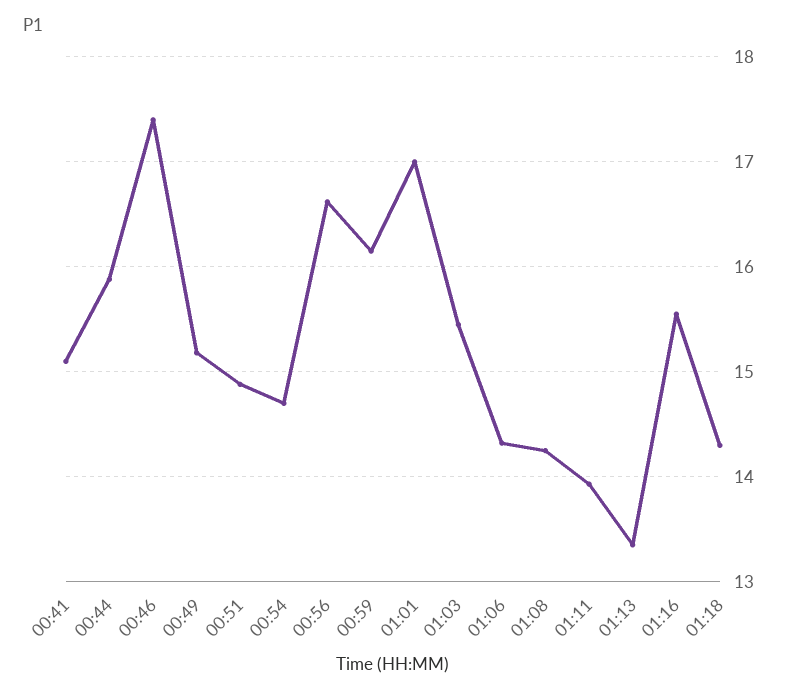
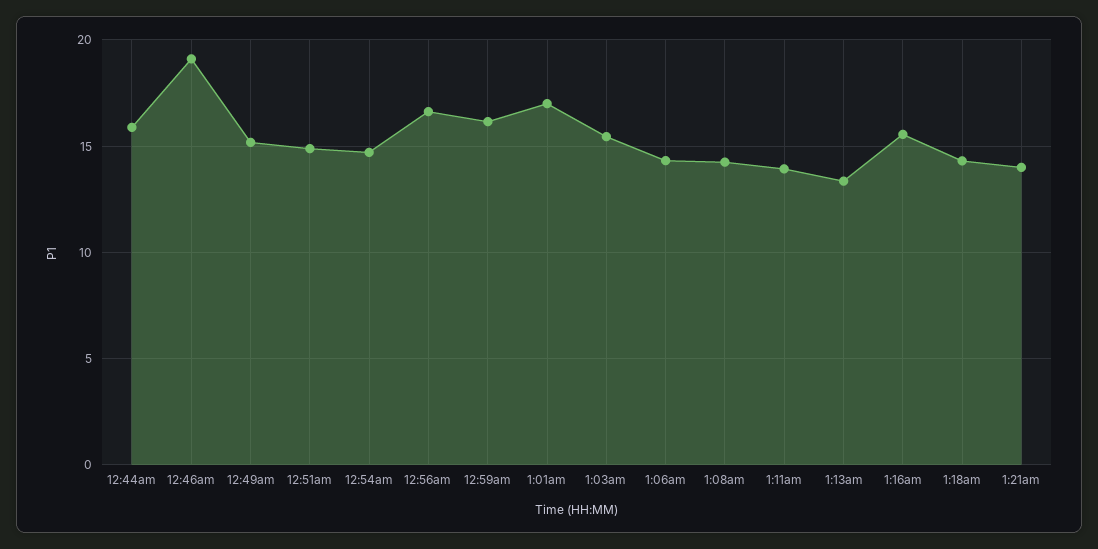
00:41: 15.1 -> none
00:46: 17.4 -> 19
1:21am: none -> 14

